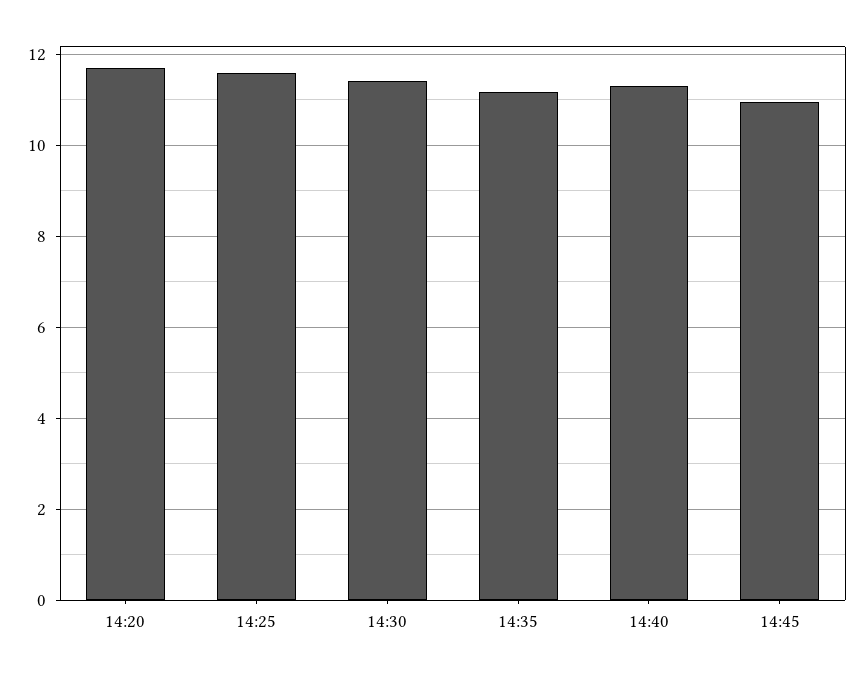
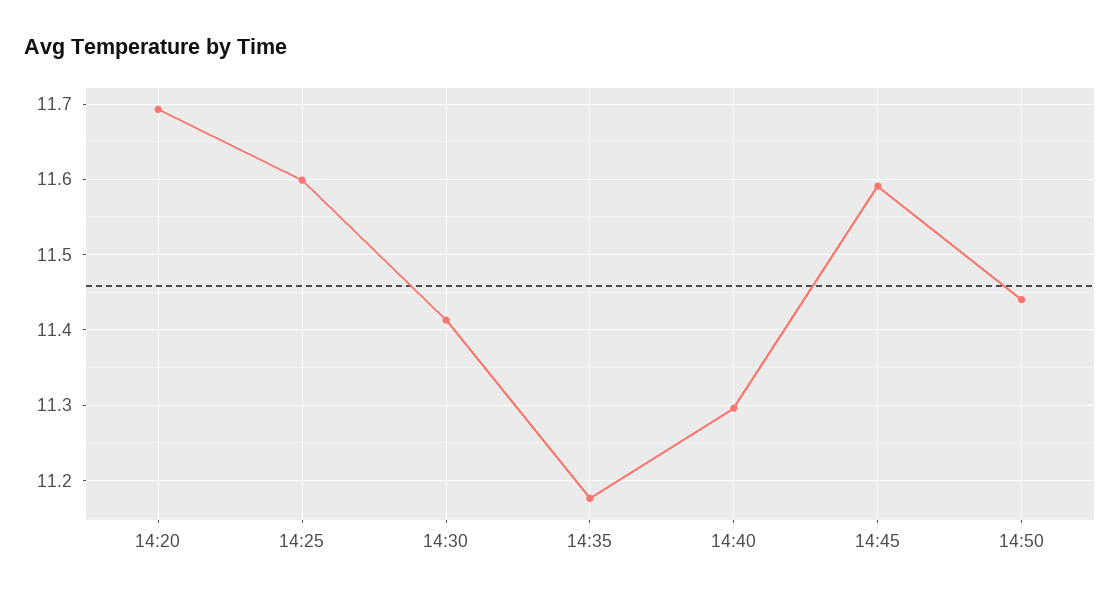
14:45: 11 -> 11.59
14:50: none -> 11.44

